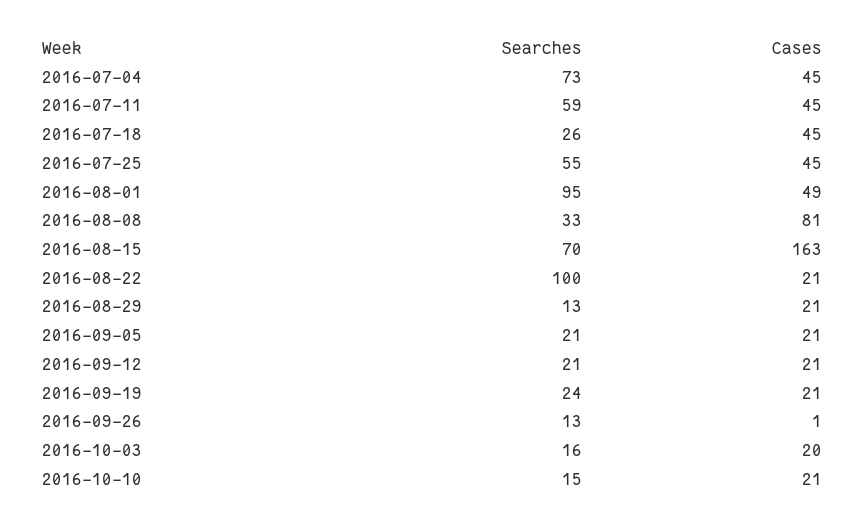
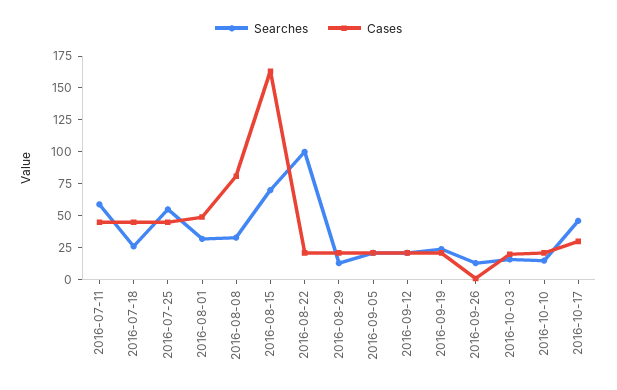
Searches, 2016-07-04: 73 -> none
Cases, 2016-07-04: 45 -> none
Searches, 2016-08-01: 95 -> 25
Searches, 2016-10-17: none -> 50
Cases, 2016-10-17: none -> 25

